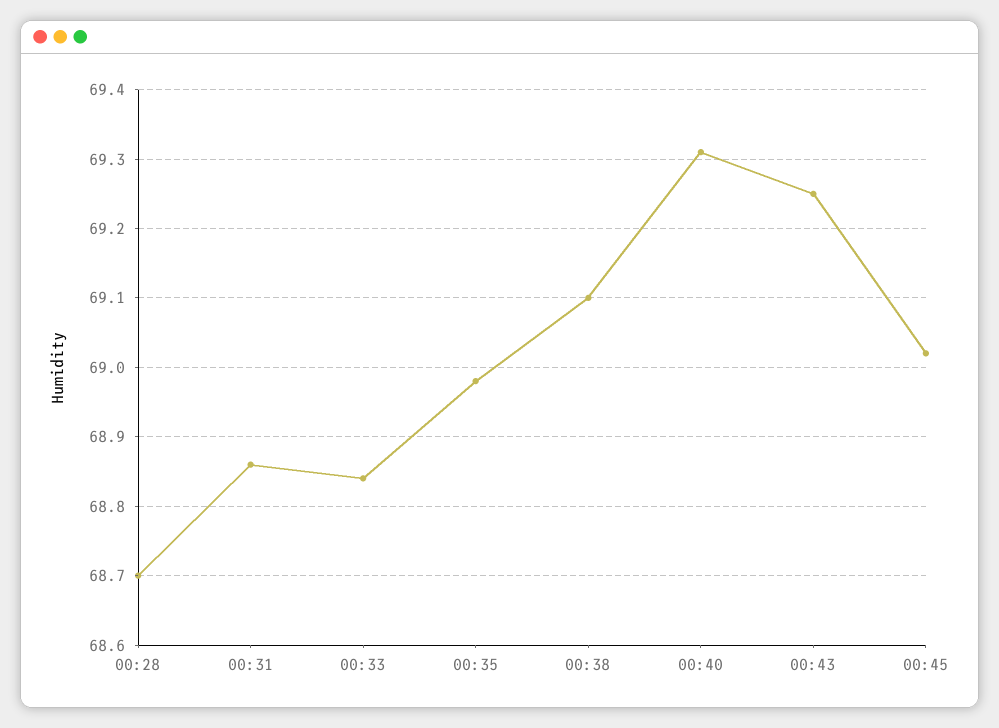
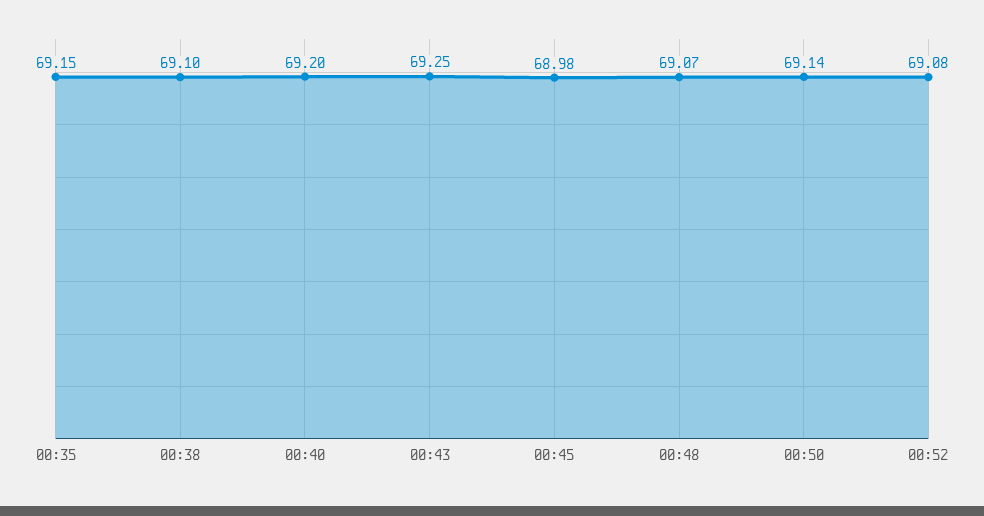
00:28: 68.7 -> none
00:31: 68.86 -> none
00:33: 68.84 -> none
00:35: 68.98 -> 69.15
00:40: 69.31 -> 69.2
00:45: 69.02 -> 68.98
00:48: none -> 69.07
00:50: none -> 69.14
00:52: none -> 69.08

